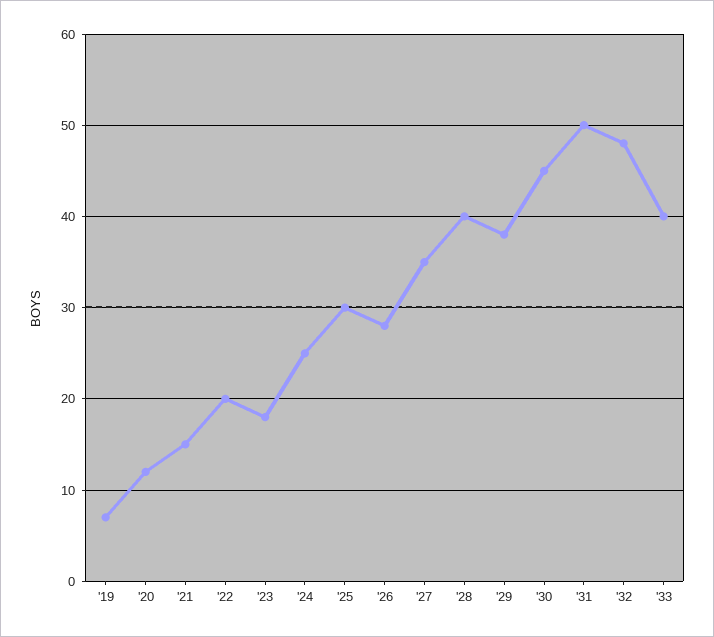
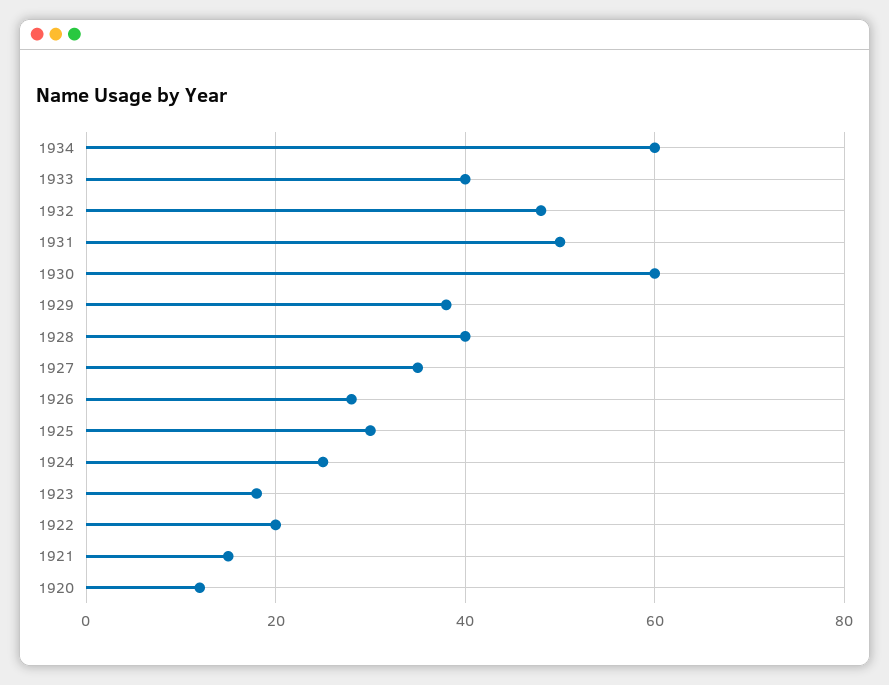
'19: 7 -> none
'30: 45 -> 60
1934: none -> 60

